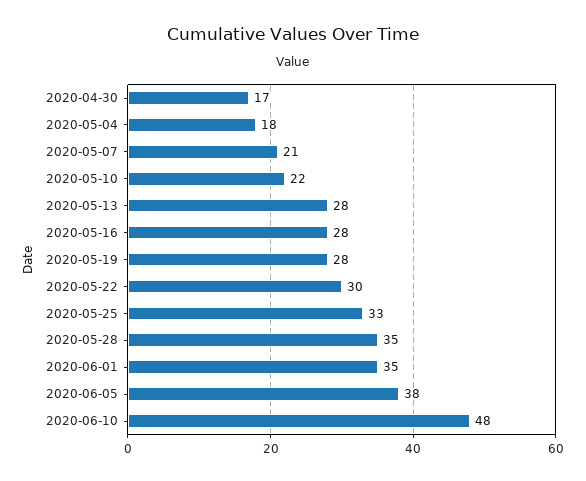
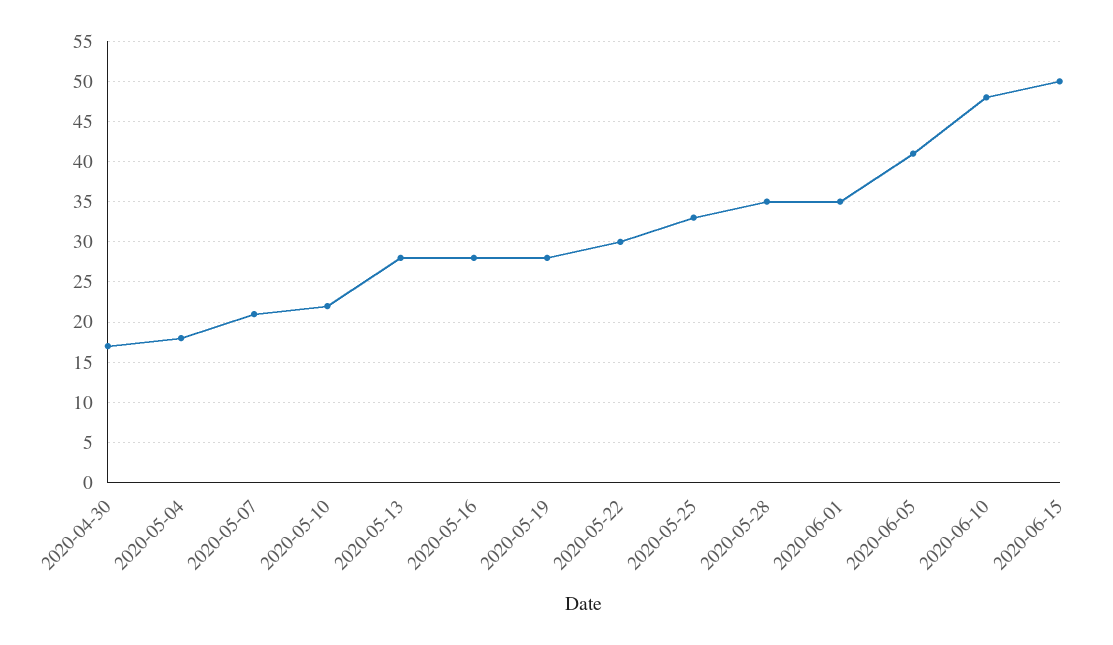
2020-06-05: 38 -> 41
2020-06-15: none -> 50

